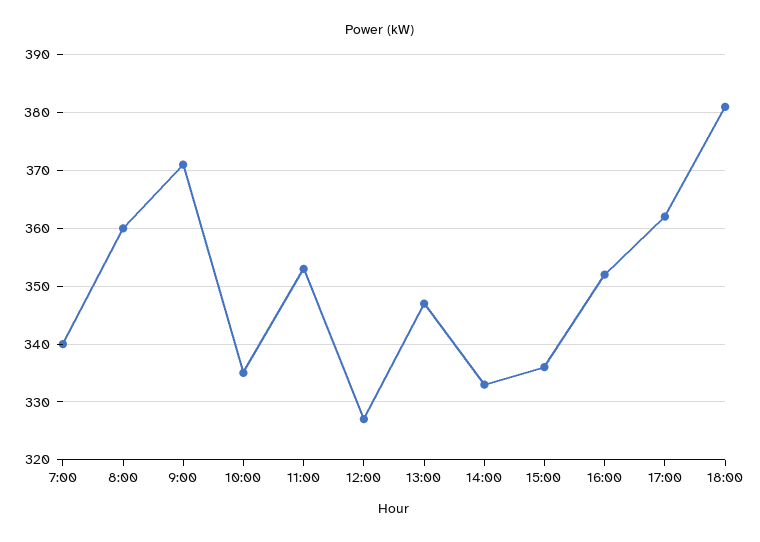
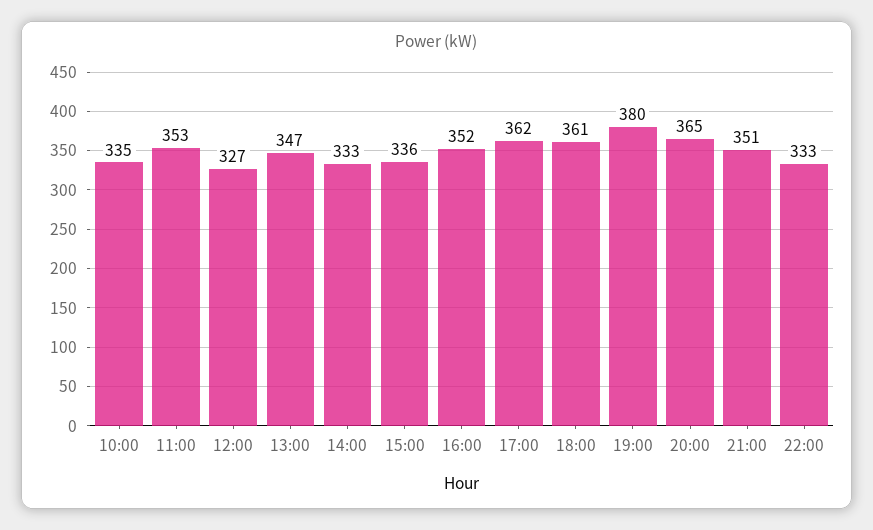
7:00: 340 -> none
8:00: 360 -> none
9:00: 370 -> none
18:00: 380 -> 361
19:00: none -> 380
20:00: none -> 365
21:00: none -> 351
22:00: none -> 333

